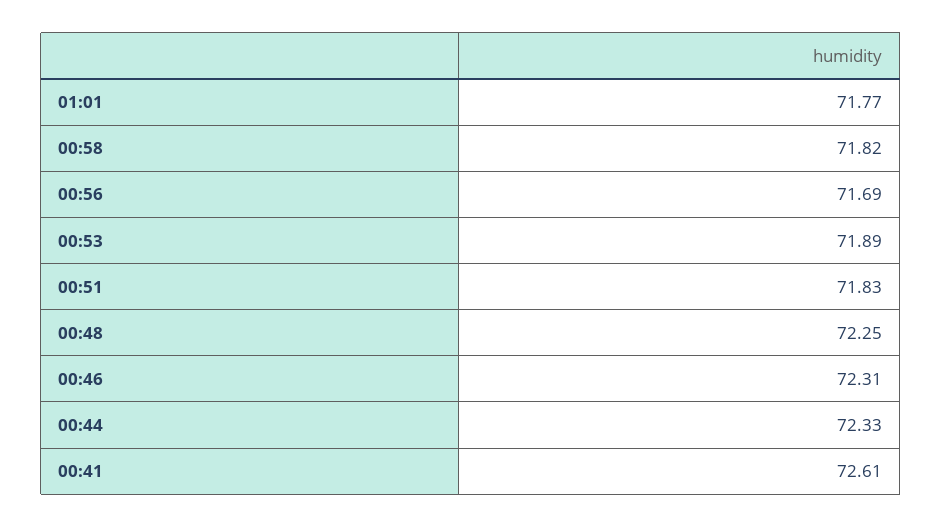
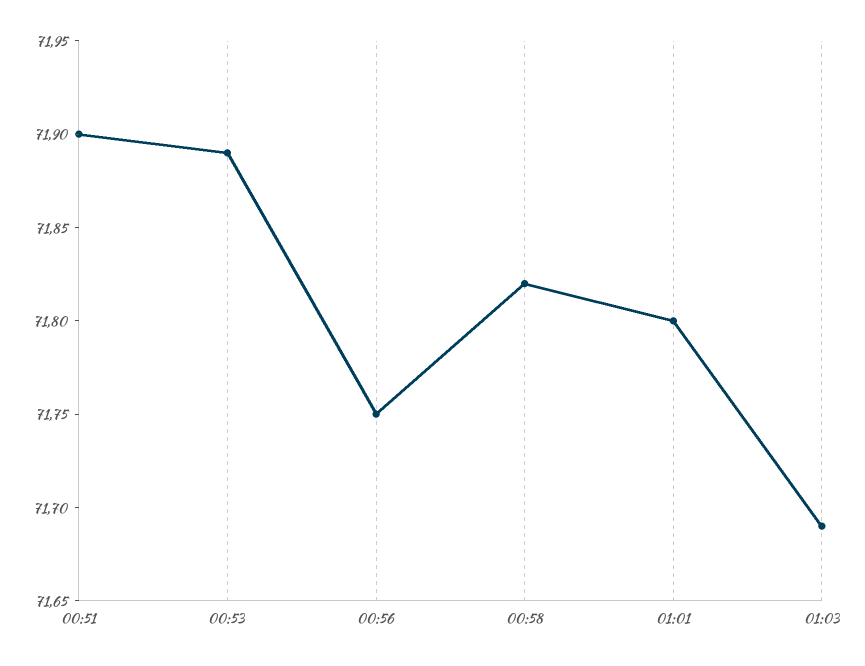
01:01: 71.77 -> 71.8
00:56: 71.69 -> 71.75
00:51: 71.83 -> 71.9
00:48: 72.25 -> none
00:46: 72.31 -> none
00:44: 72.33 -> none
00:41: 72.61 -> none
01:03: none -> 71.69

